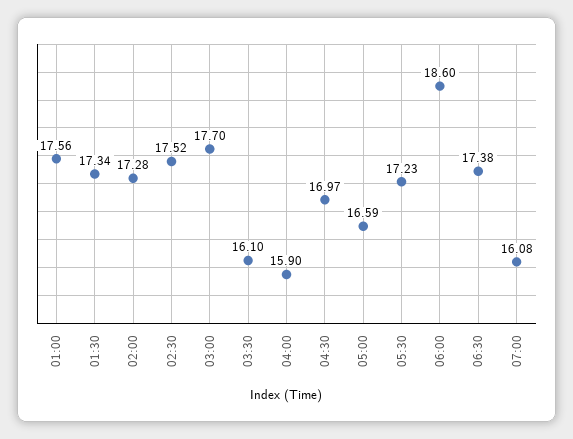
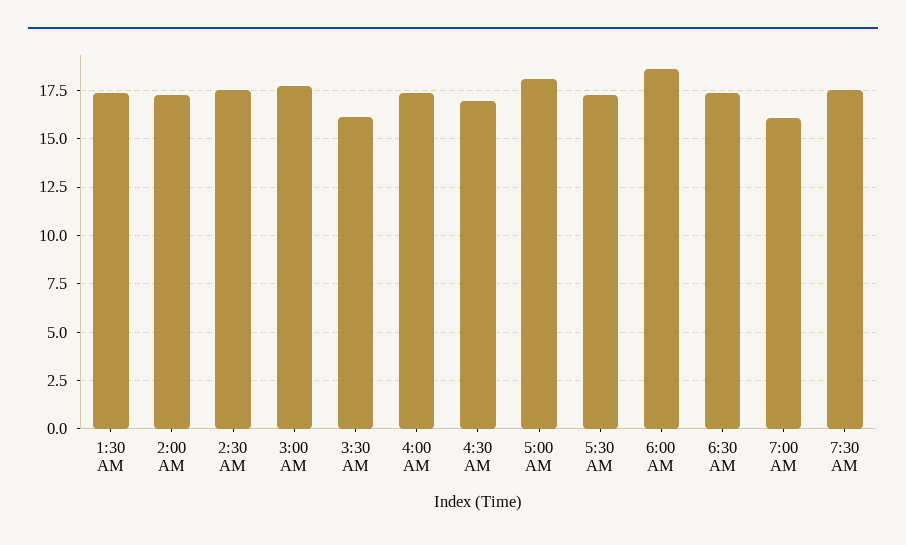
01:00: 17.56 -> none
04:00: 15.9 -> 17.5
05:00: 16.59 -> 18
7:30 AM: none -> 17.5

